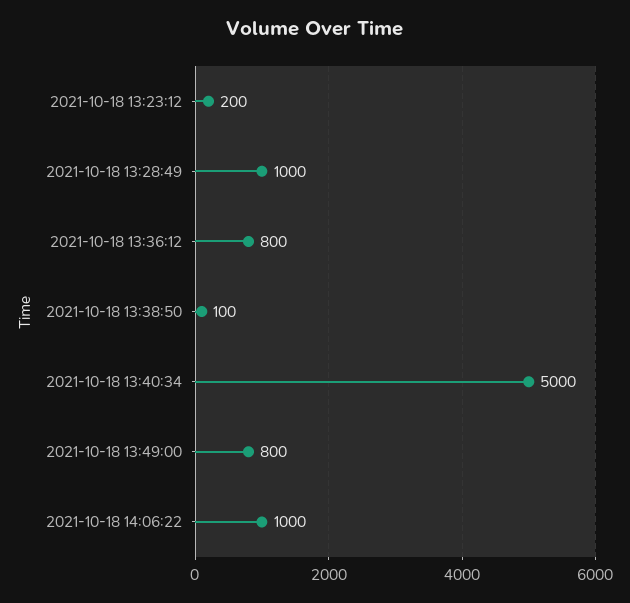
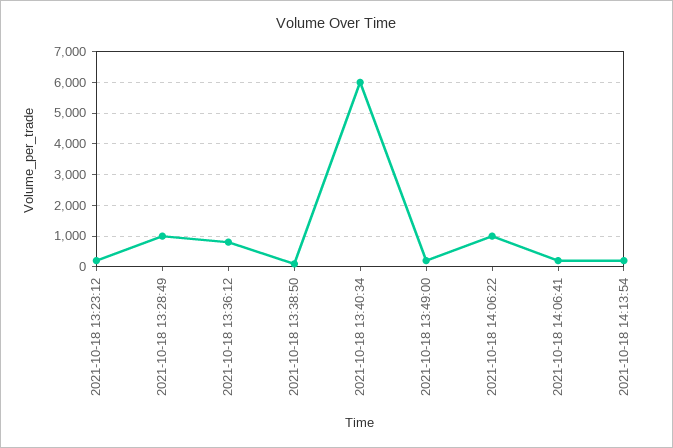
2021-10-18 13:40:34: 5000 -> 6000
2021-10-18 13:49:00: 800 -> 200
2021-10-18 14:06:41: none -> 200
2021-10-18 14:13:54: none -> 200

